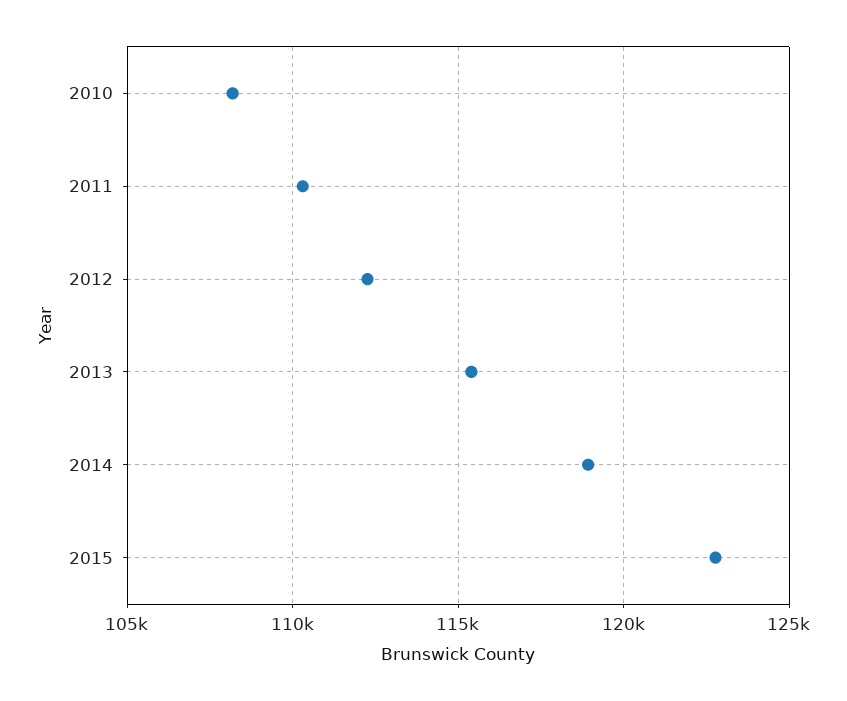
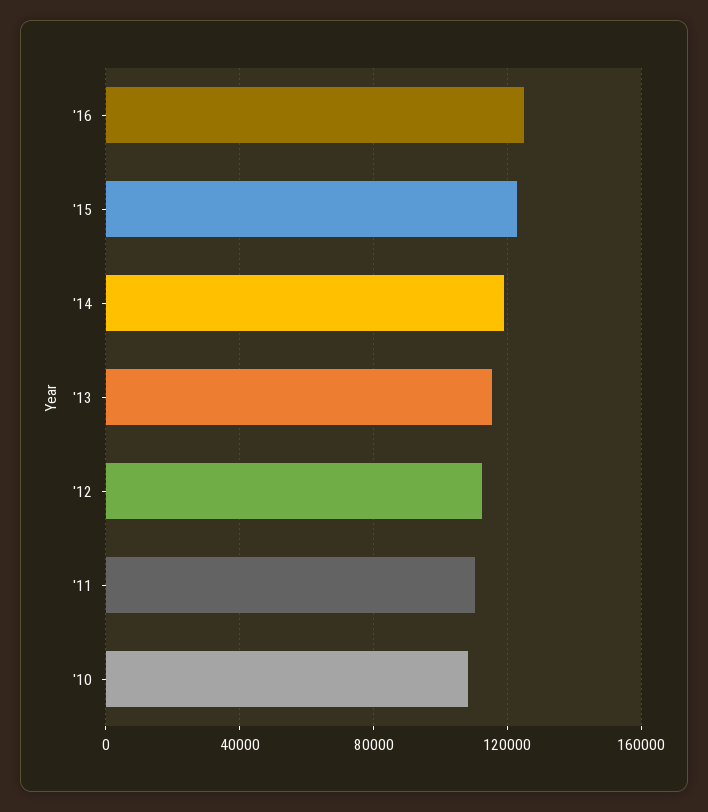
'16: none -> 125000

